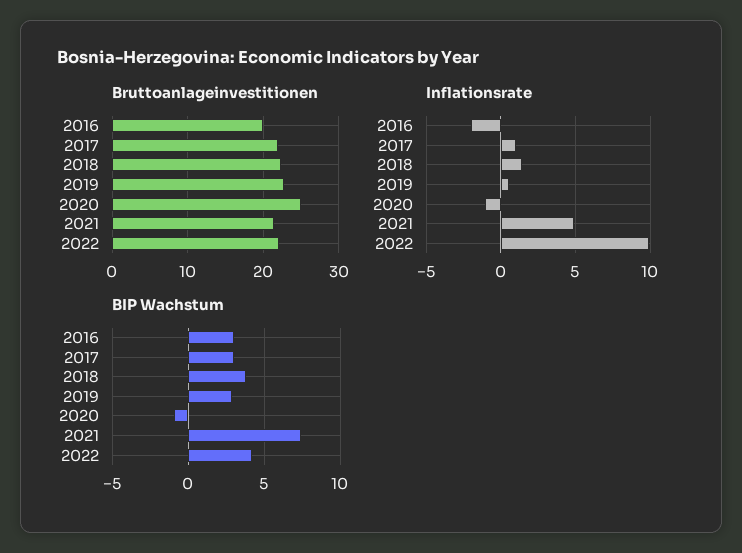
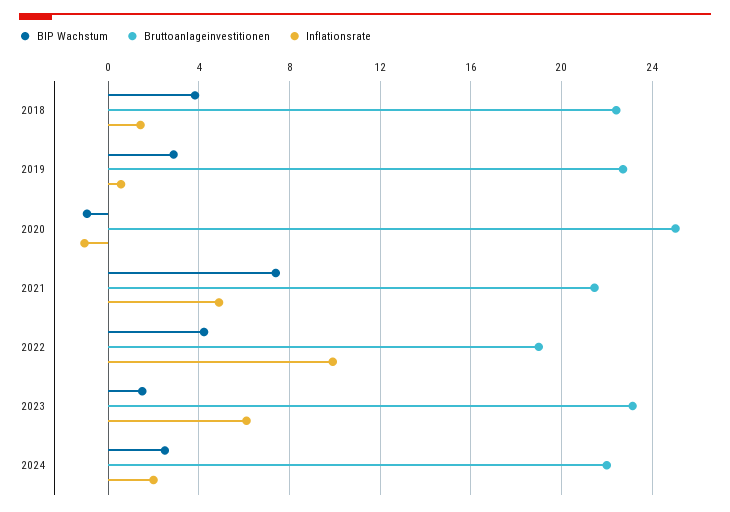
Bruttoanlageinvestitionen, 2016: 20 -> none
Bruttoanlageinvestitionen, 2017: 22 -> none
Bruttoanlageinvestitionen, 2022: 22 -> 19
Inflationsrate, 2016: -2 -> none
Inflationsrate, 2017: 1 -> none
BIP Wachstum, 2016: 3 -> none
BIP Wachstum, 2017: 3 -> none
BIP Wachstum, 2023: none -> 1.5
Bruttoanlageinvestitionen, 2023: none -> 23
Inflationsrate, 2023: none -> 6
BIP Wachstum, 2024: none -> 2.5
Bruttoanlageinvestitionen, 2024: none -> 22
Inflationsrate, 2024: none -> 2

